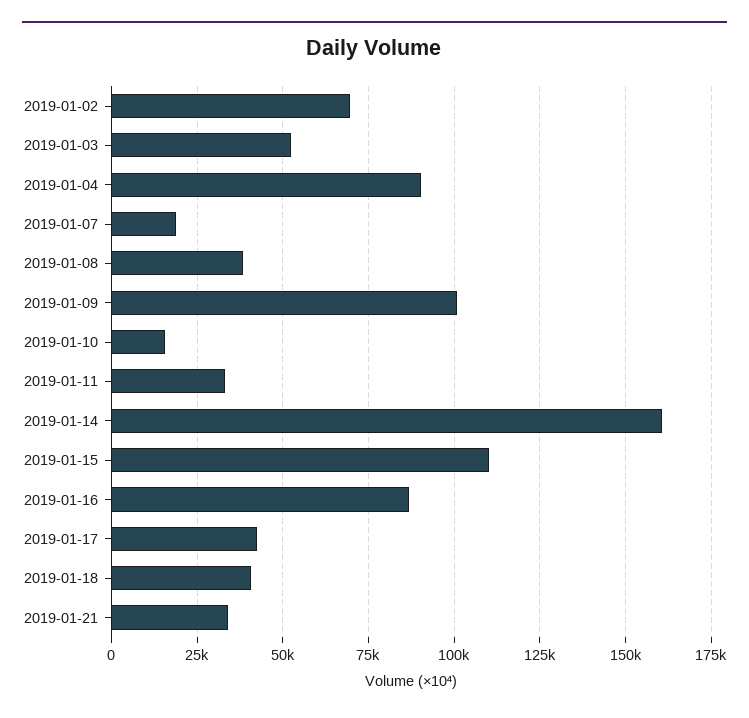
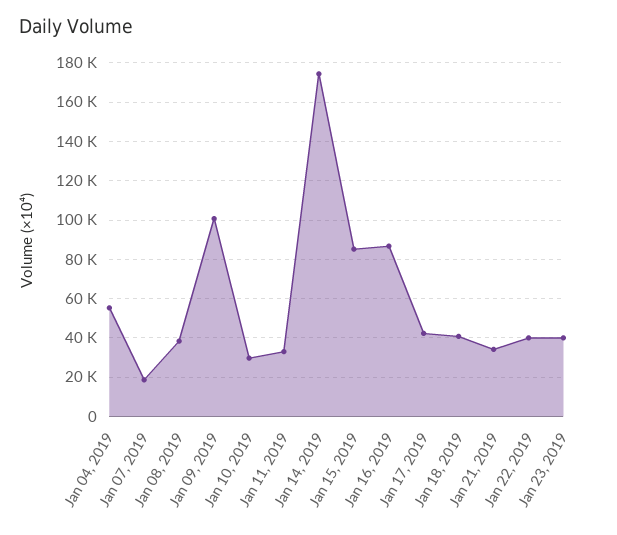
2019-01-02: 70000 -> none
2019-01-03: 52500 -> none
2019-01-04: 90000 -> 55000
2019-01-10: 15000 -> 30000
2019-01-14: 160000 -> 175000
2019-01-15: 110000 -> 85000
Jan 22, 2019: none -> 40000
Jan 23, 2019: none -> 40000

